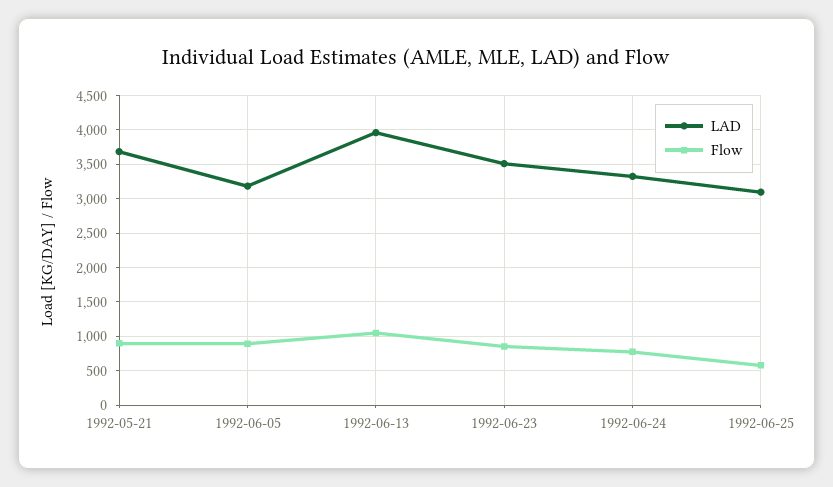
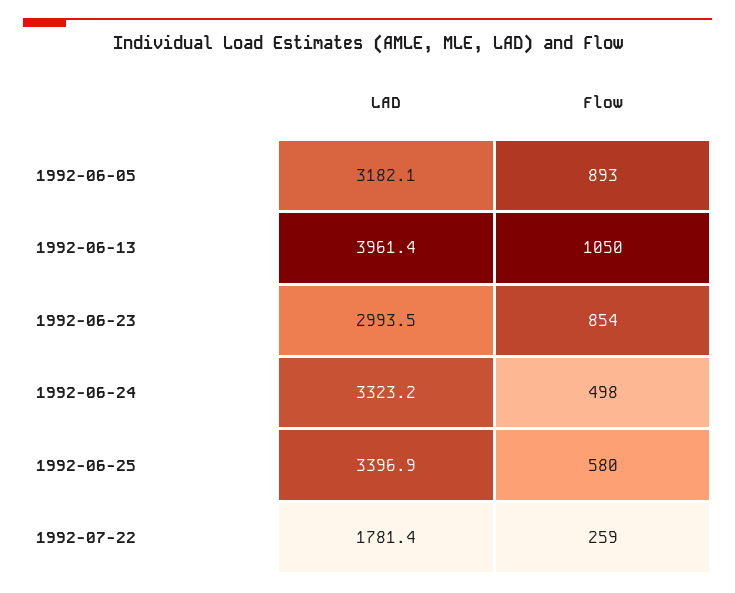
LAD, 1992-05-21: 3700 -> none
Flow, 1992-05-21: 900 -> none
LAD, 1992-06-23: 3500 -> 2993.5
Flow, 1992-06-24: 800 -> 498
LAD, 1992-06-25: 3100 -> 3396.9
LAD, 1992-07-22: none -> 1781.4
Flow, 1992-07-22: none -> 259

